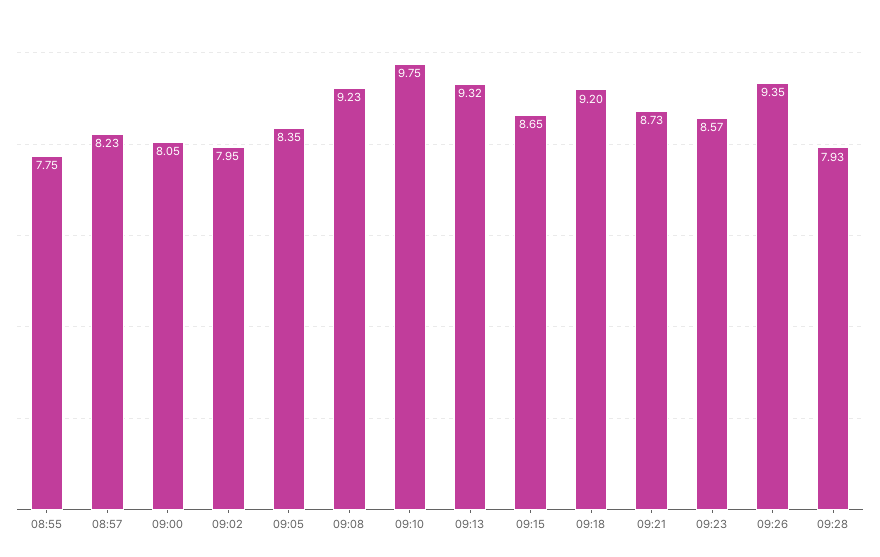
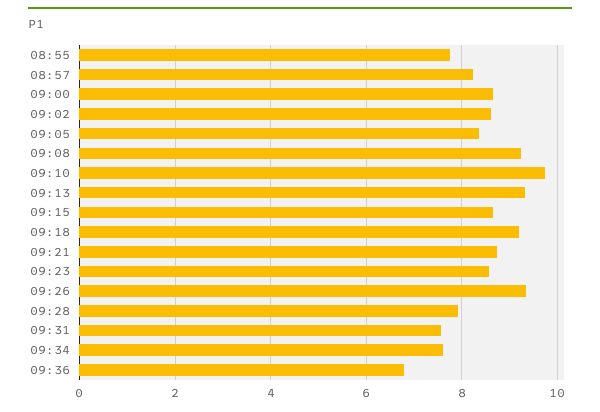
09:00: 8.05 -> 8.6
09:02: 7.95 -> 8.6
09:31: none -> 7.6
09:34: none -> 7.6
09:36: none -> 6.8

